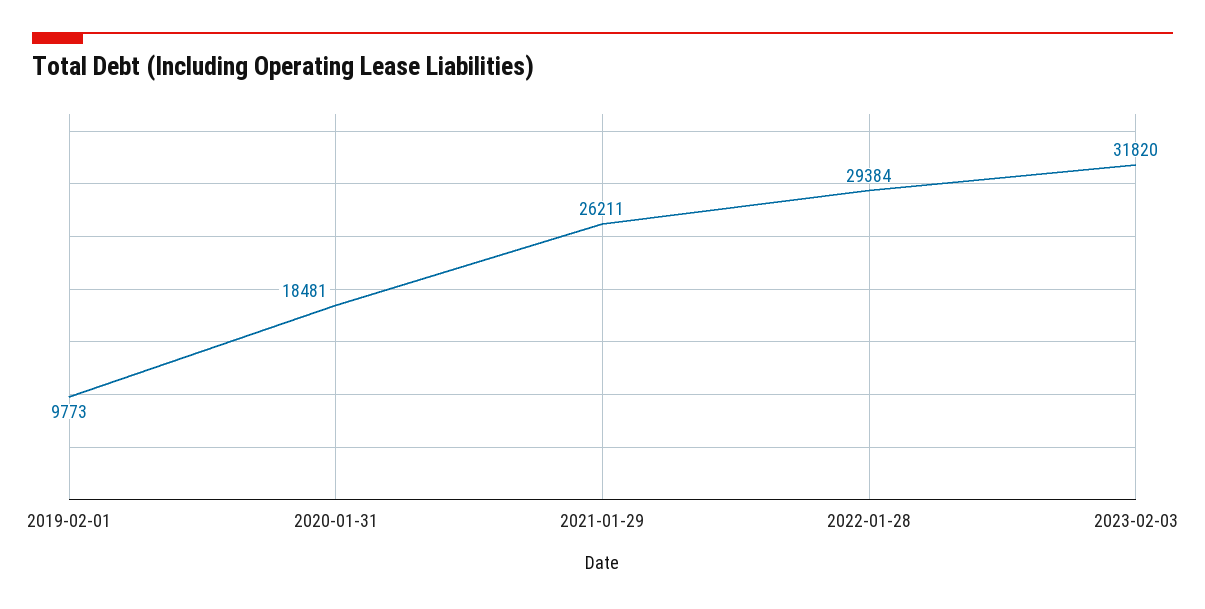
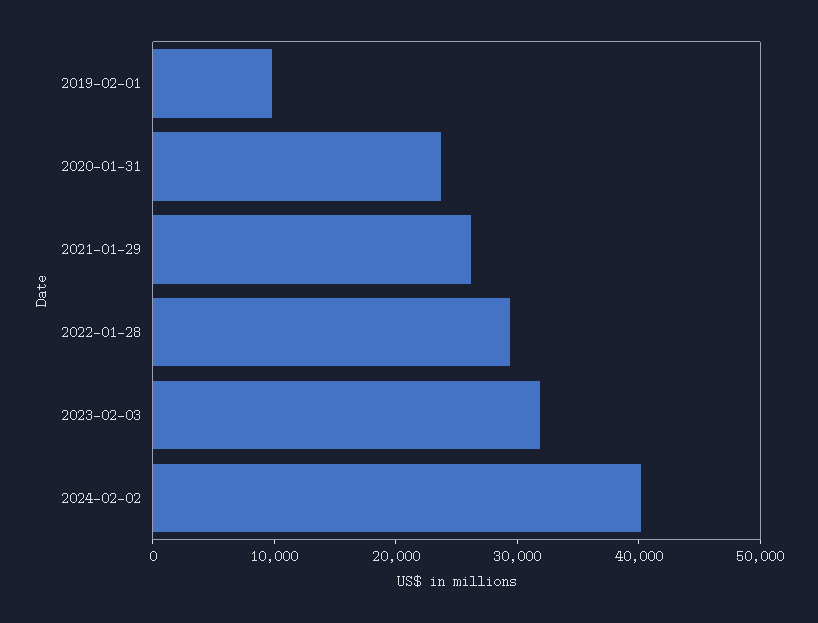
2020-01-31: 18481 -> 24000
2024-02-02: none -> 40000

